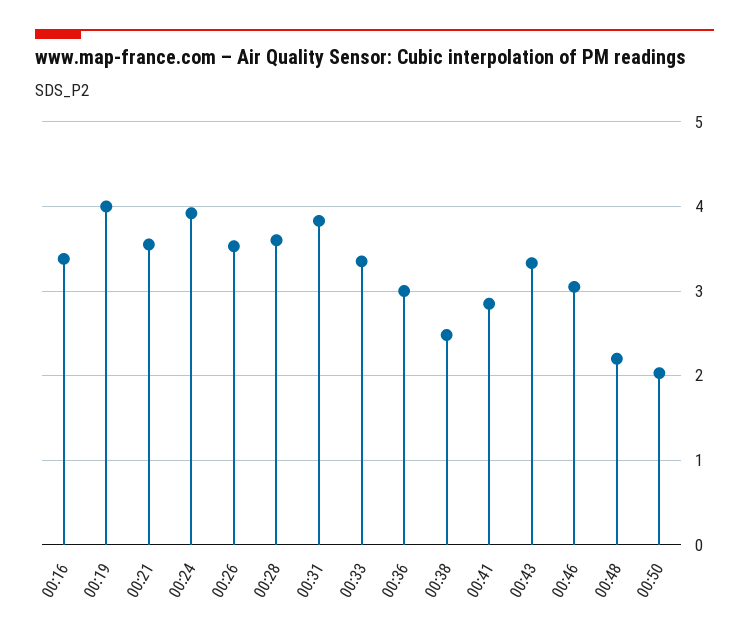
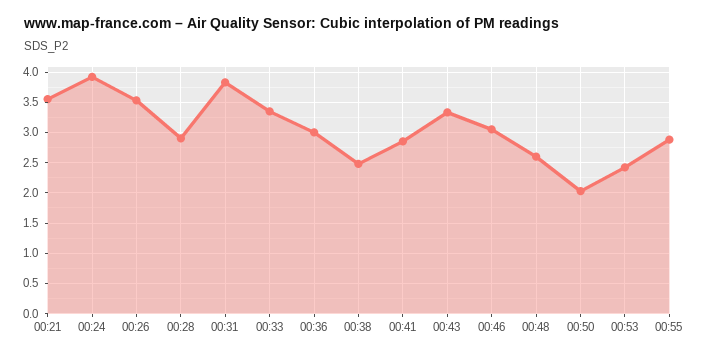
00:16: 3.4 -> none
00:19: 4 -> none
00:28: 3.6 -> 2.9
00:48: 2.2 -> 2.6
00:53: none -> 2.4
00:55: none -> 2.9

